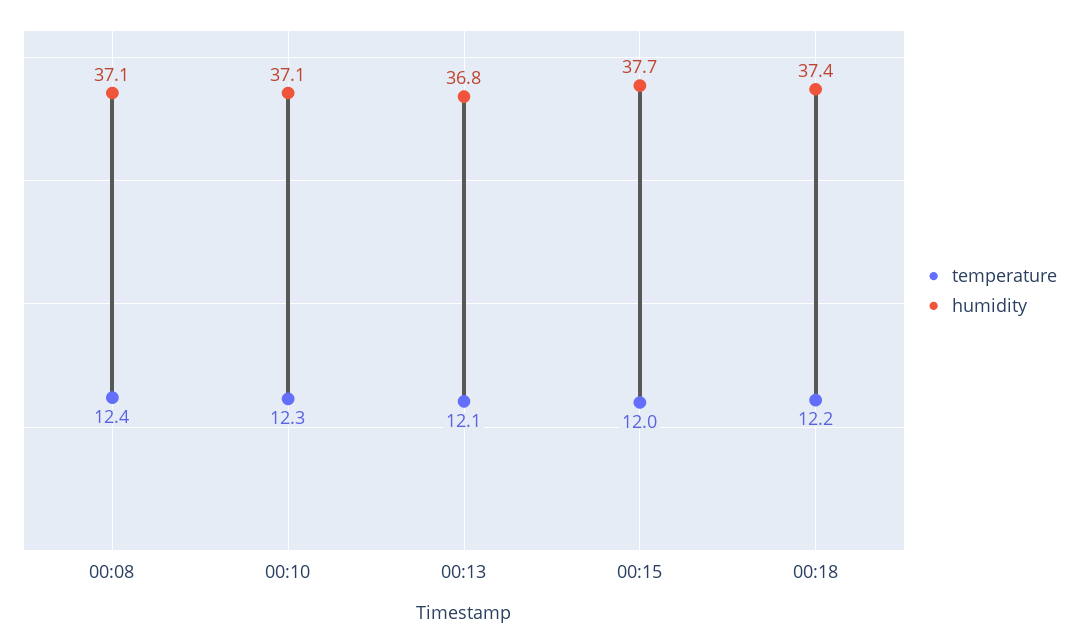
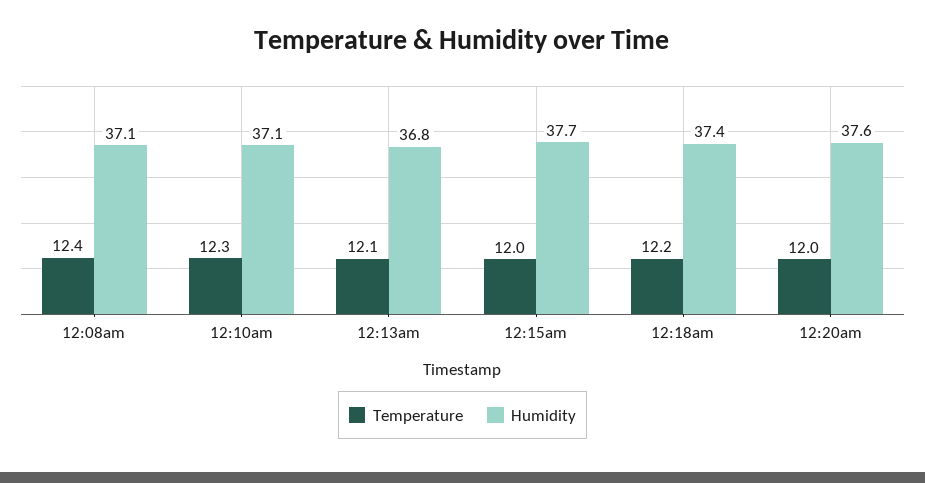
temperature, 12:20am: none -> 12
humidity, 12:20am: none -> 37.6

